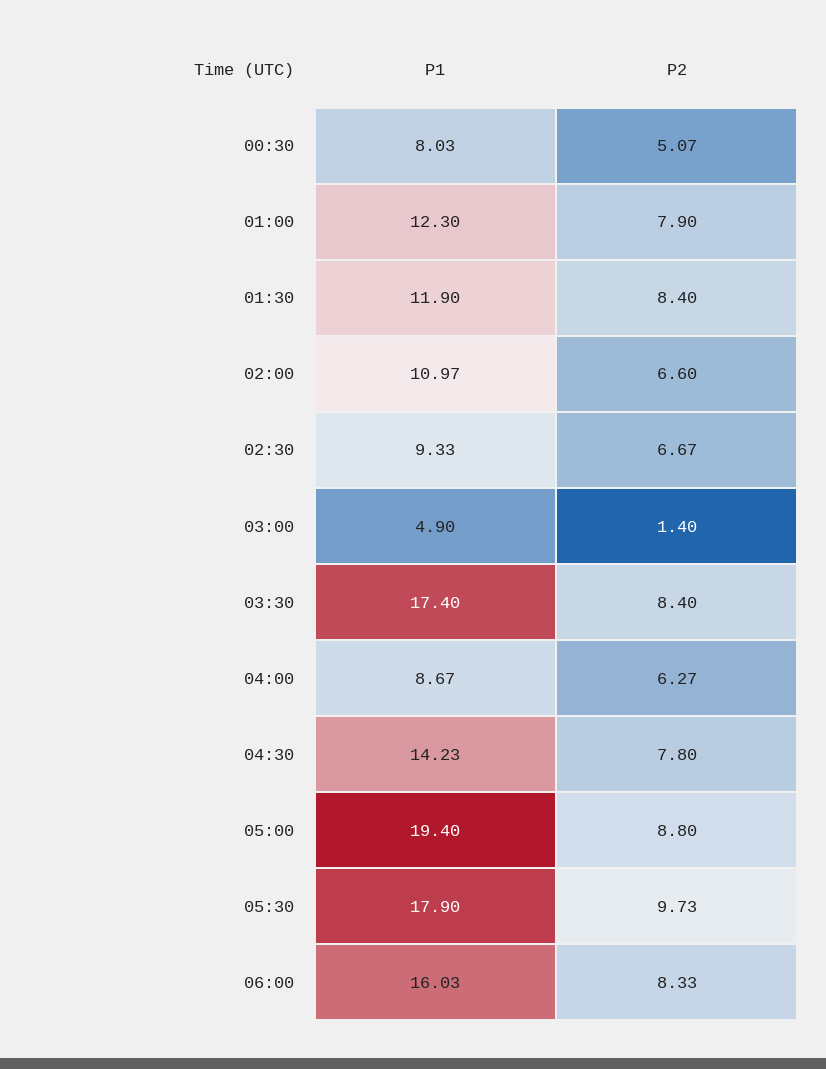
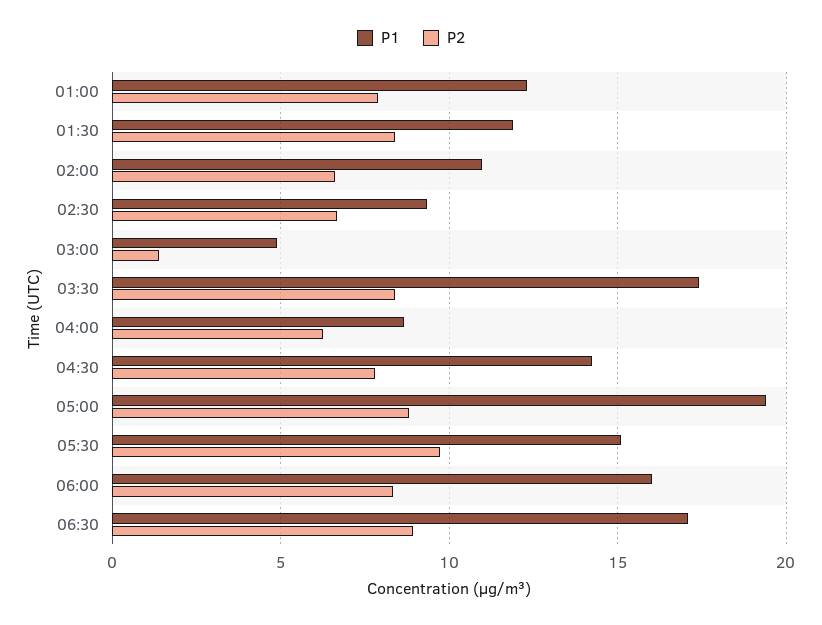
P1, 00:30: 8.03 -> none
P2, 00:30: 5.07 -> none
P1, 05:30: 17.9 -> 15
P1, 06:30: none -> 17
P2, 06:30: none -> 9

